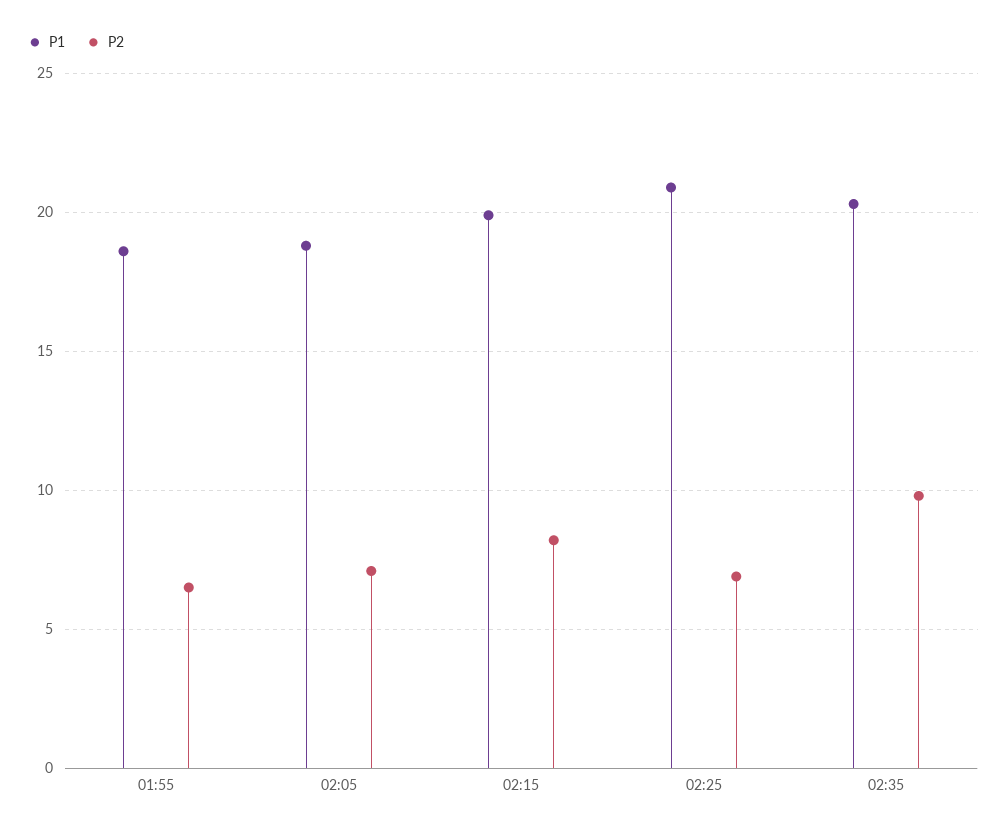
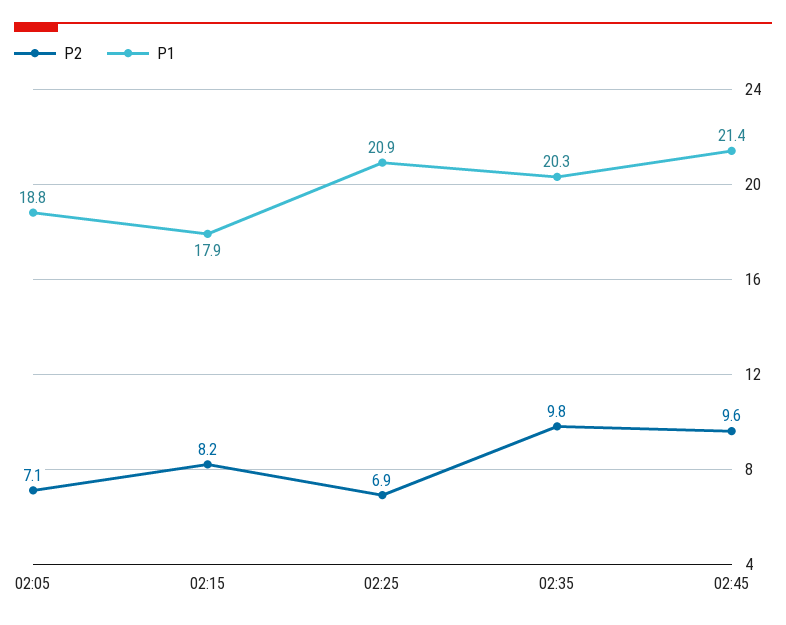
P1, 01:55: 18.5 -> none
P2, 01:55: 6.5 -> none
P1, 02:15: 20 -> 17.9
P2, 02:45: none -> 9.6
P1, 02:45: none -> 21.4

